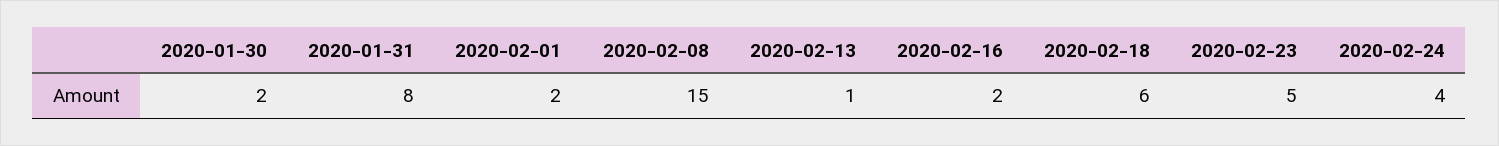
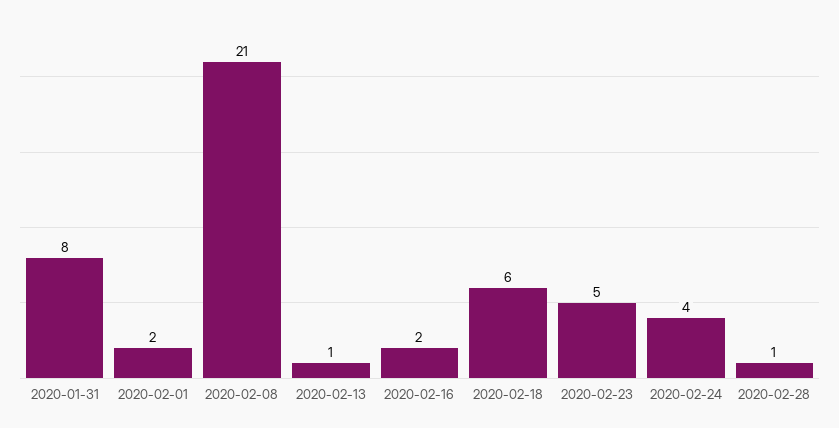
2020-01-30: 2 -> none
2020-02-08: 15 -> 21
2020-02-28: none -> 1

